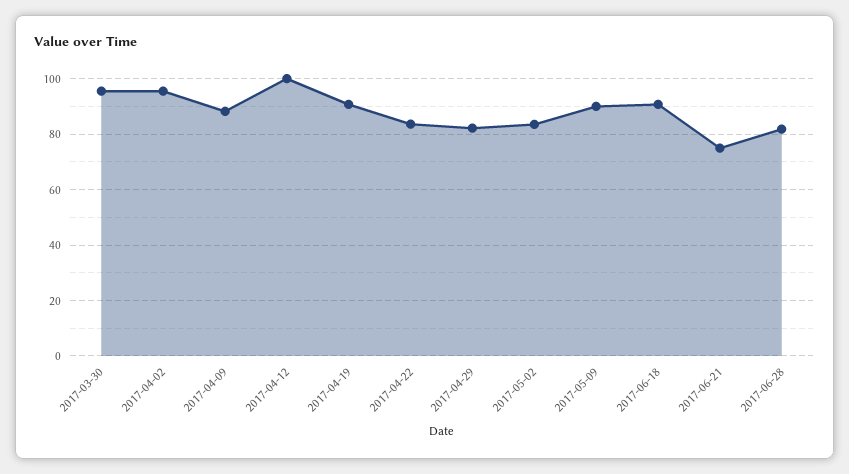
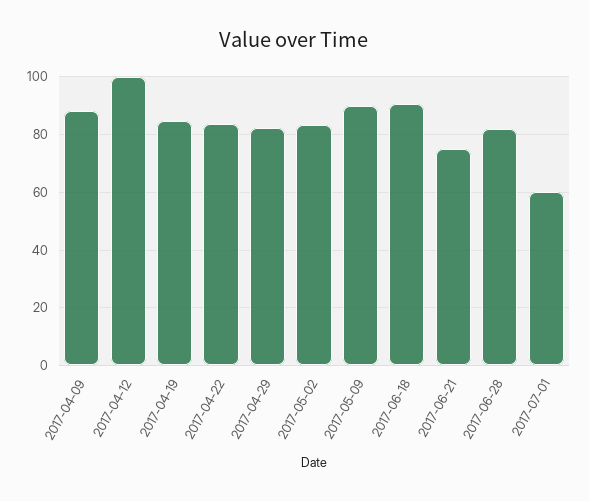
2017-03-30: 95 -> none
2017-04-02: 95 -> none
2017-04-19: 90 -> 85
2017-07-01: none -> 60

